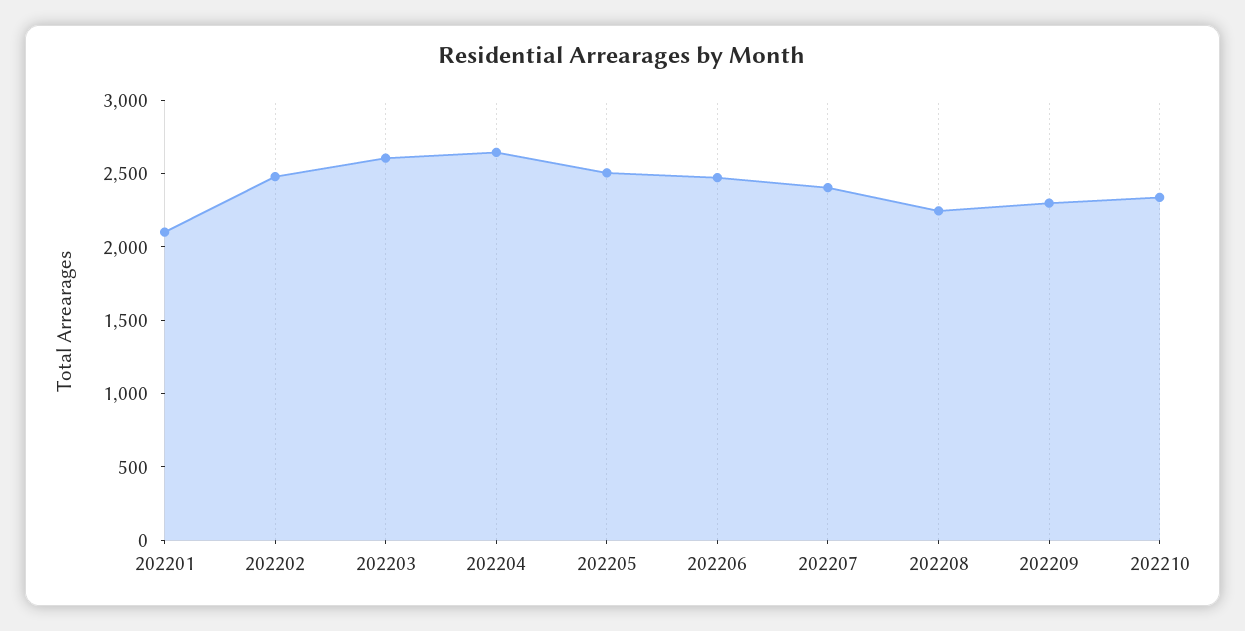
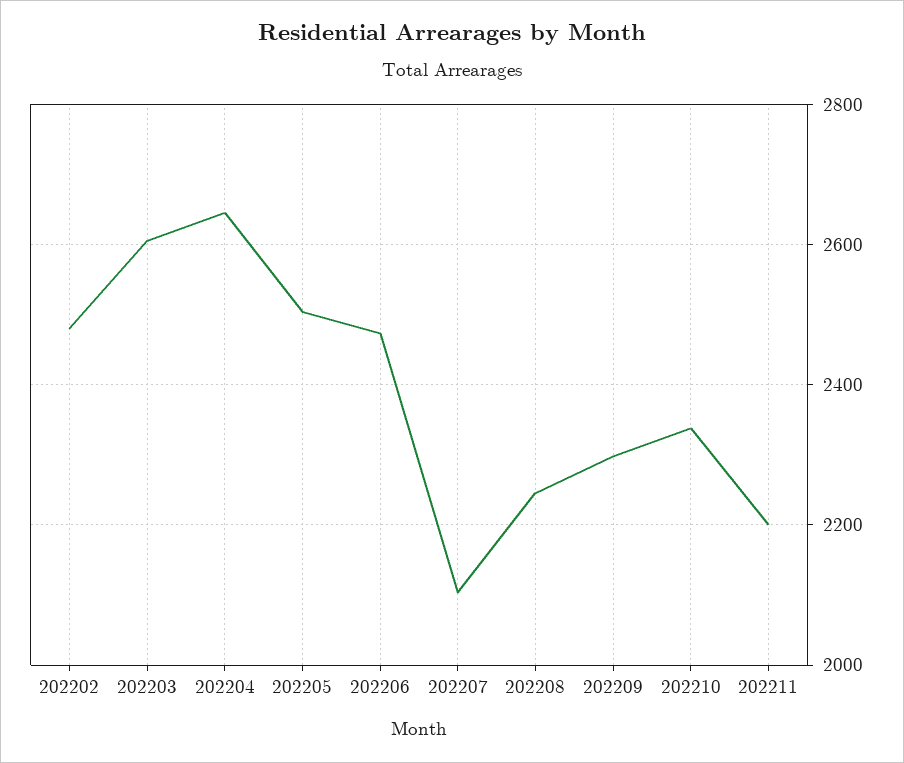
202201: 2100 -> none
202207: 2400 -> 2100
202211: none -> 2200

